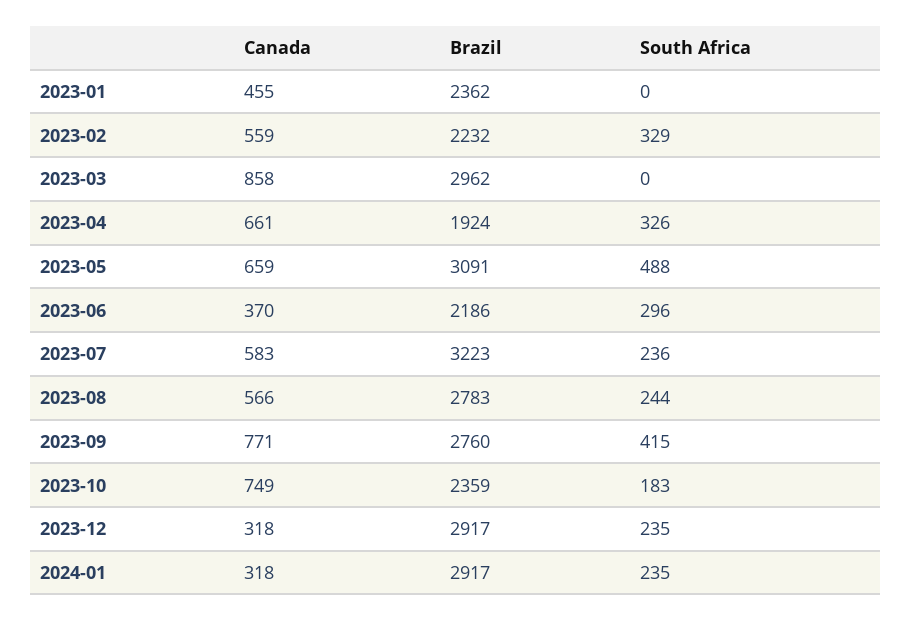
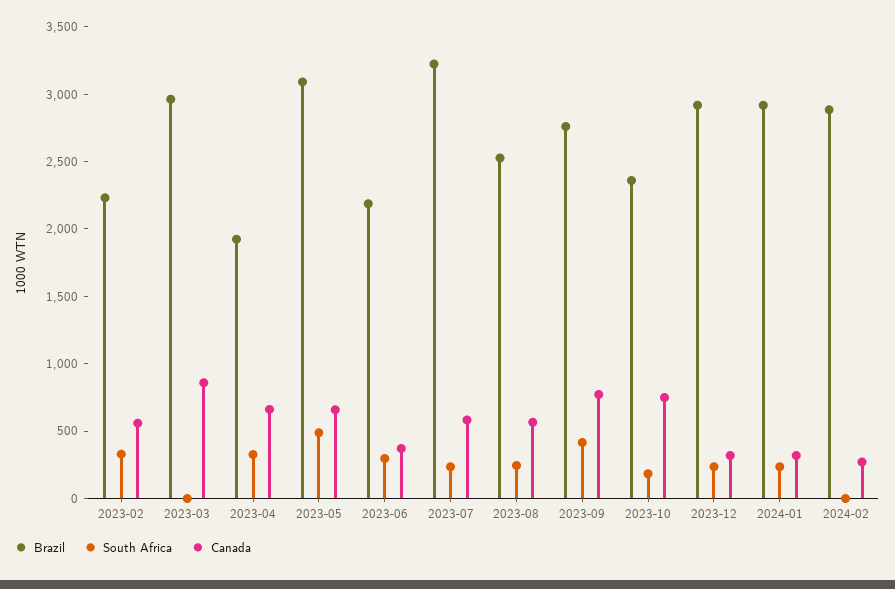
Canada, 2023-01: 455 -> none
Brazil, 2023-01: 2362 -> none
South Africa, 2023-01: 0 -> none
Brazil, 2023-08: 2783 -> 2500
Brazil, 2024-02: none -> 2900
South Africa, 2024-02: none -> 0
Canada, 2024-02: none -> 300

